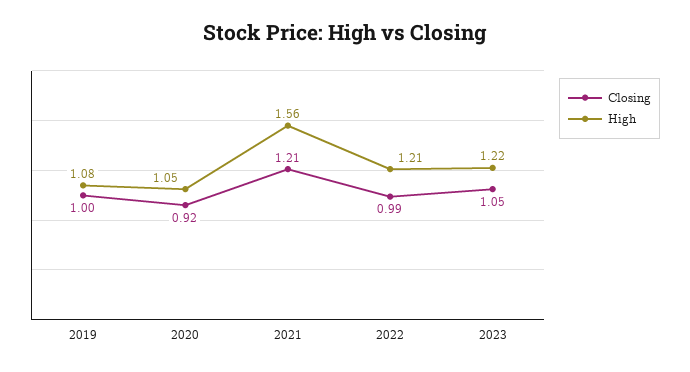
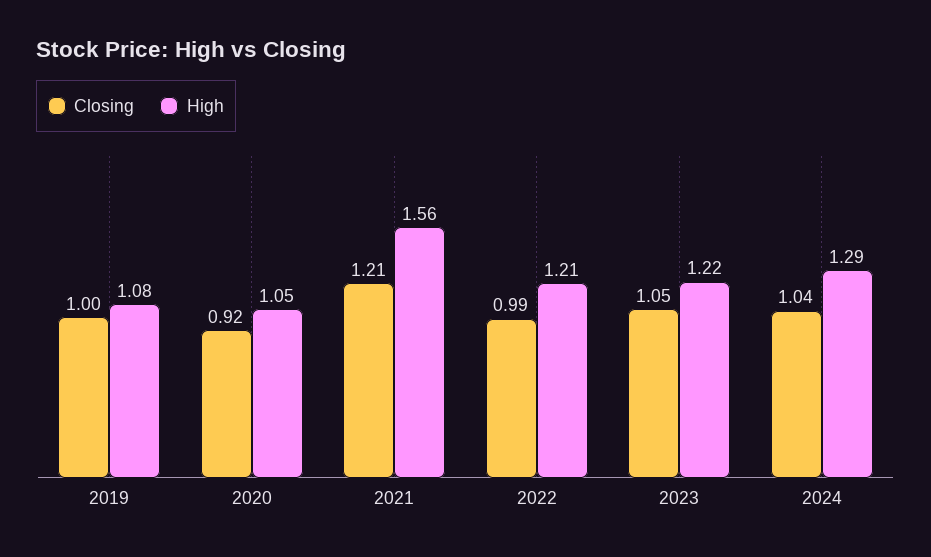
Closing, 2024: none -> 1.04
High, 2024: none -> 1.29

